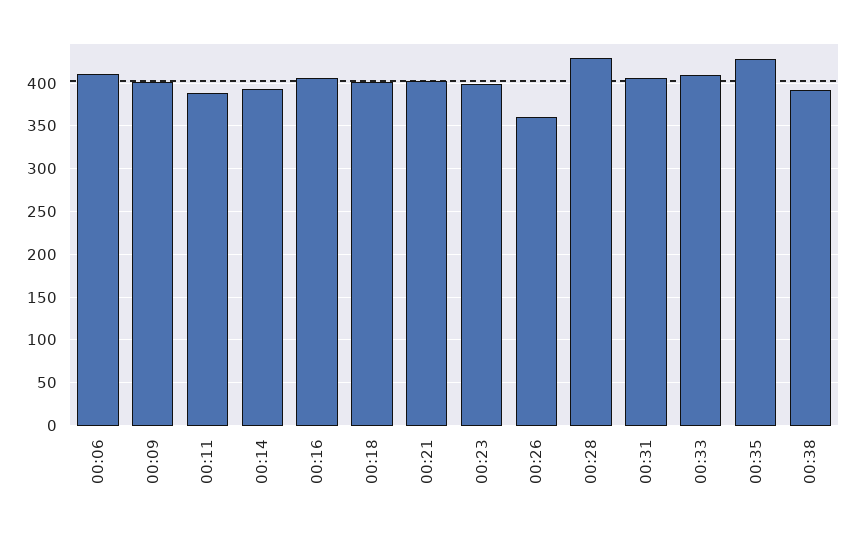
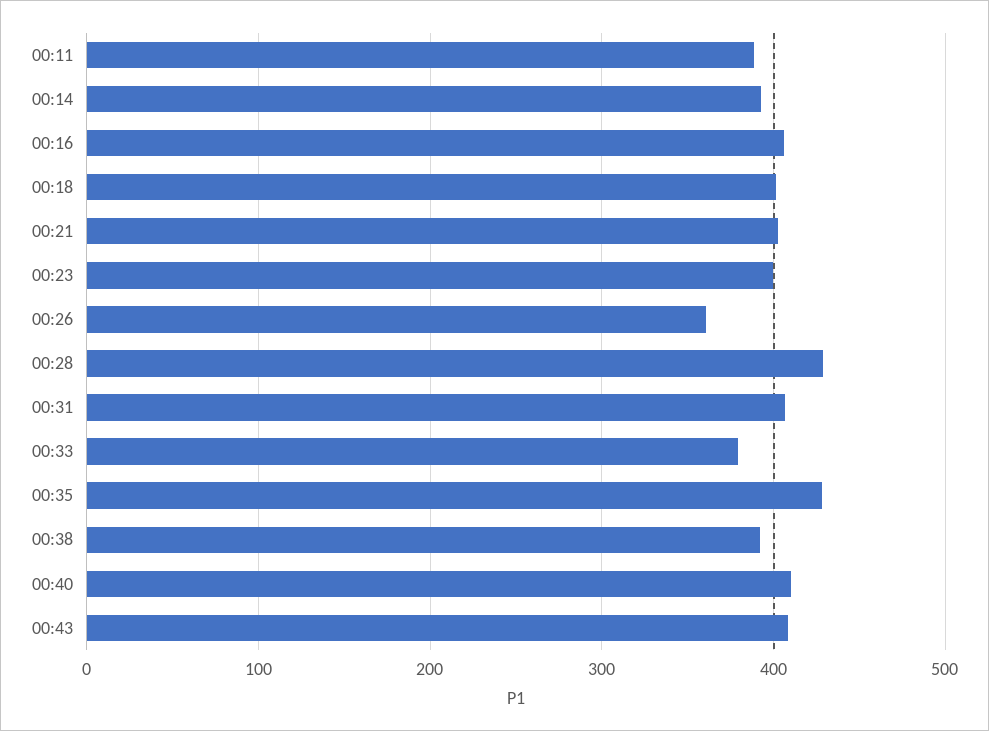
00:06: 410 -> none
00:09: 400 -> none
00:33: 410 -> 380
00:40: none -> 410
00:43: none -> 410

